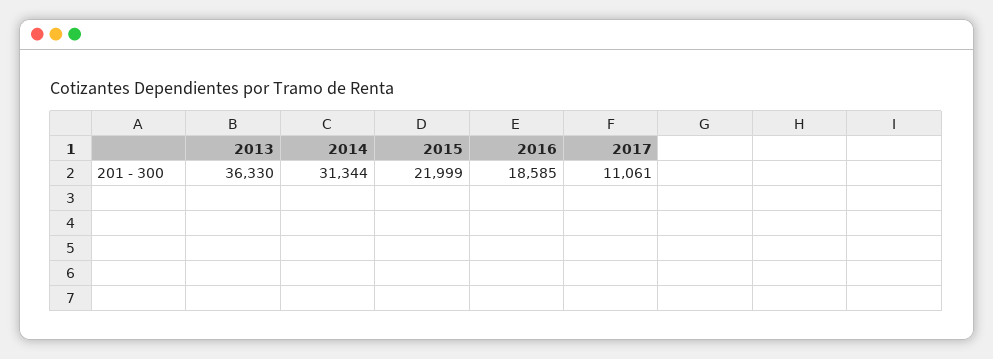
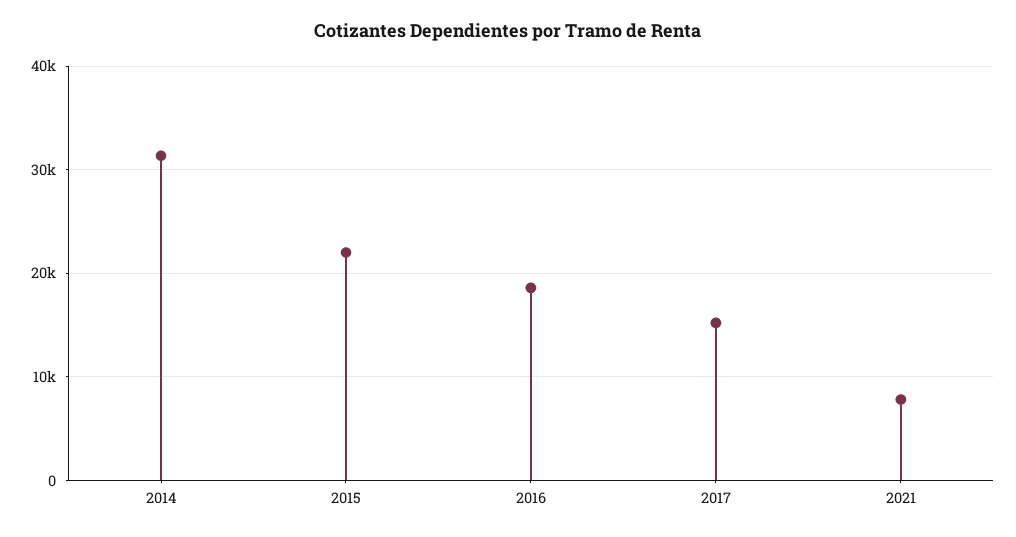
2013: 36330 -> none
2017: 11061 -> 15000
2021: none -> 8000

